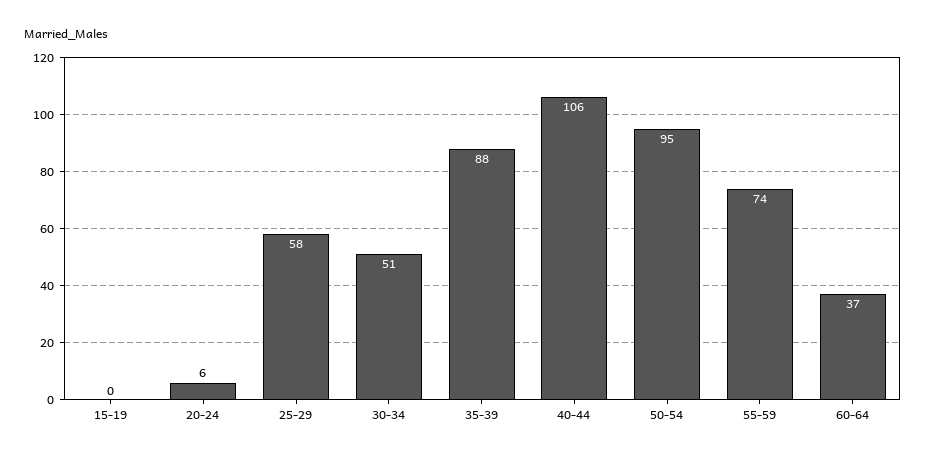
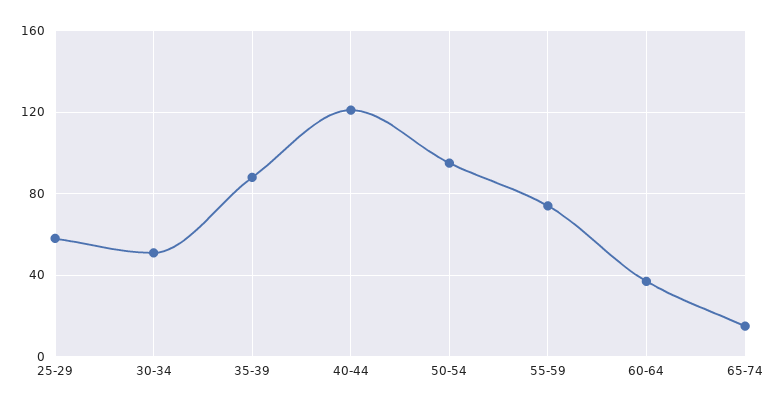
15-19: 0 -> none
20-24: 6 -> none
40-44: 106 -> 120
65-74: none -> 15

